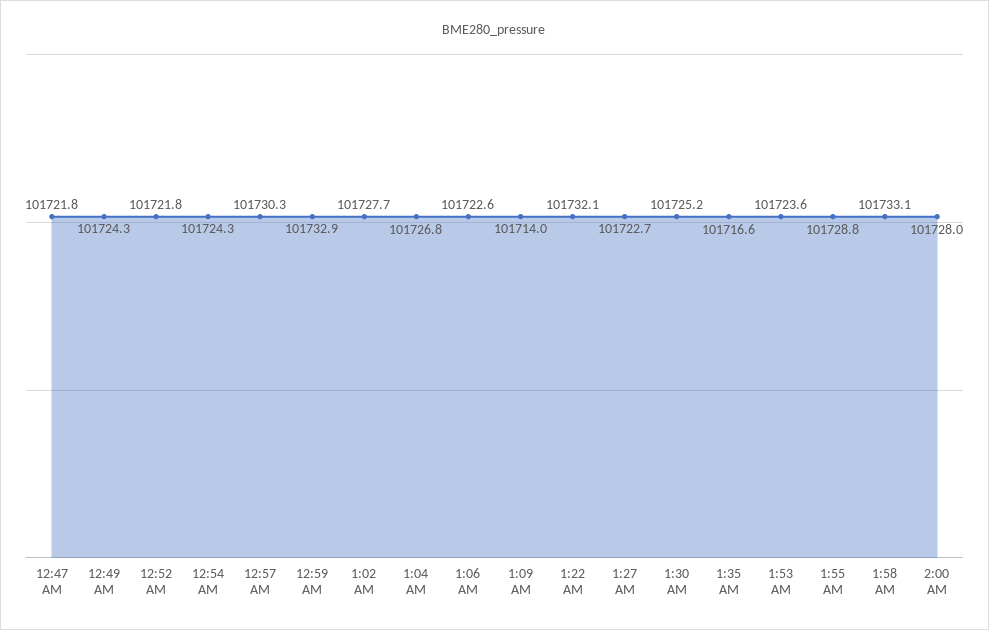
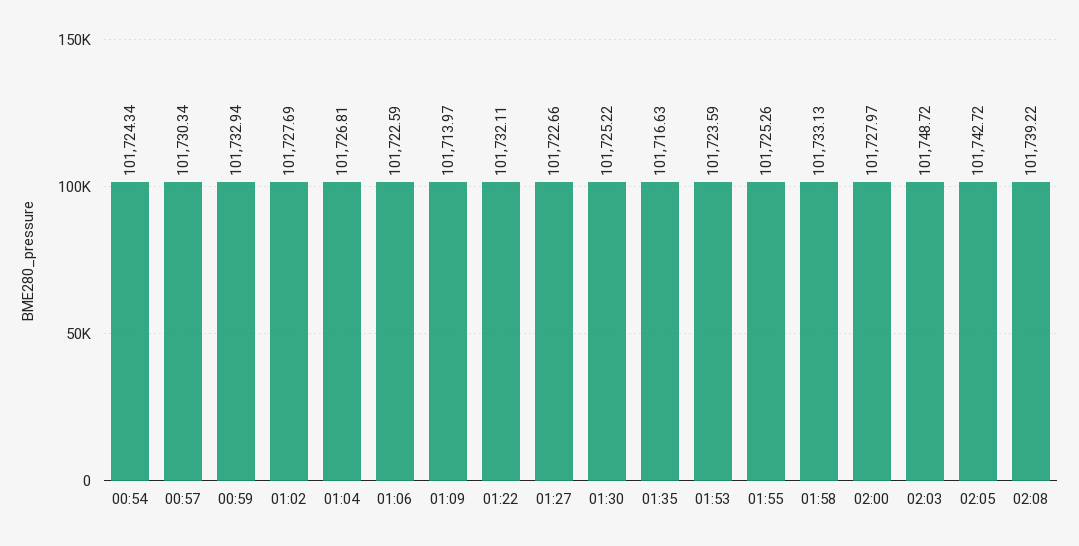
12:47 AM: 101721.8 -> none
12:49 AM: 101724.3 -> none
12:52 AM: 101721.8 -> none
1:55 AM: 101728.8 -> 101725.26
02:03: none -> 101748.72
02:05: none -> 101742.72
02:08: none -> 101739.22

